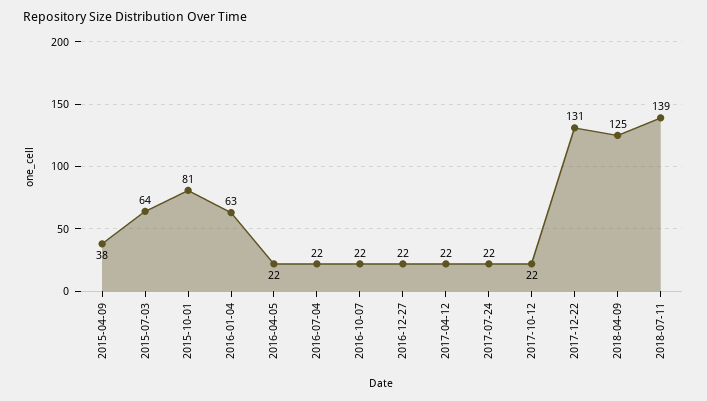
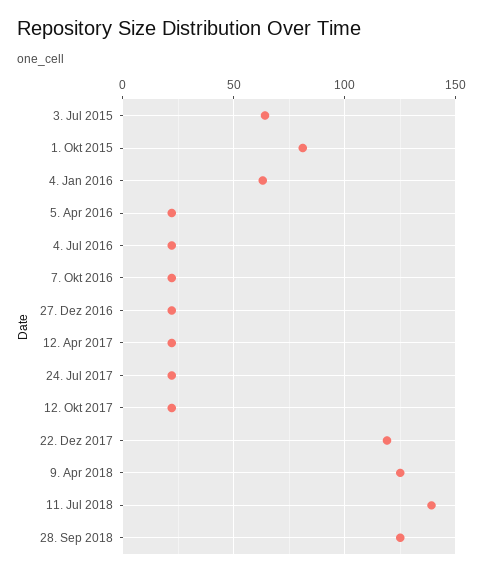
2015-04-09: 38 -> none
2017-12-22: 131 -> 120
28. Sep 2018: none -> 125

